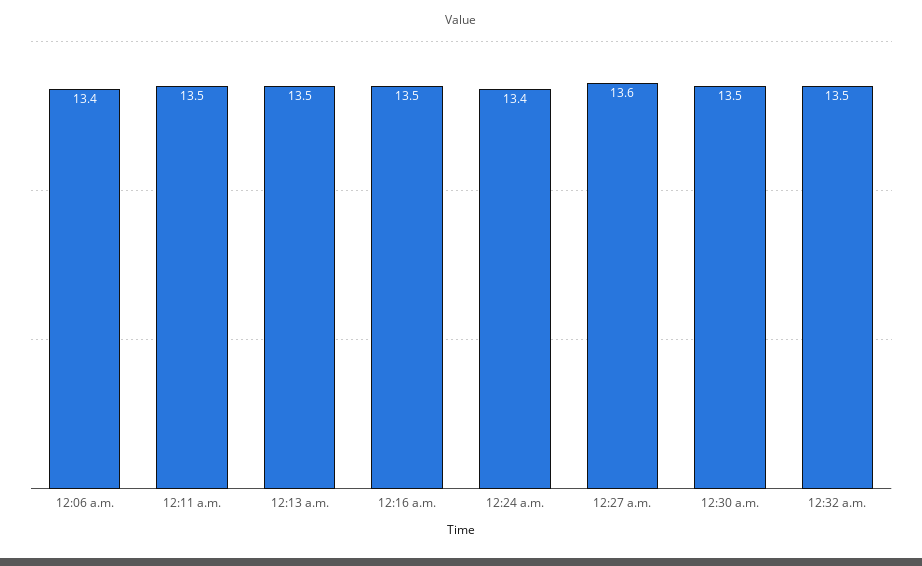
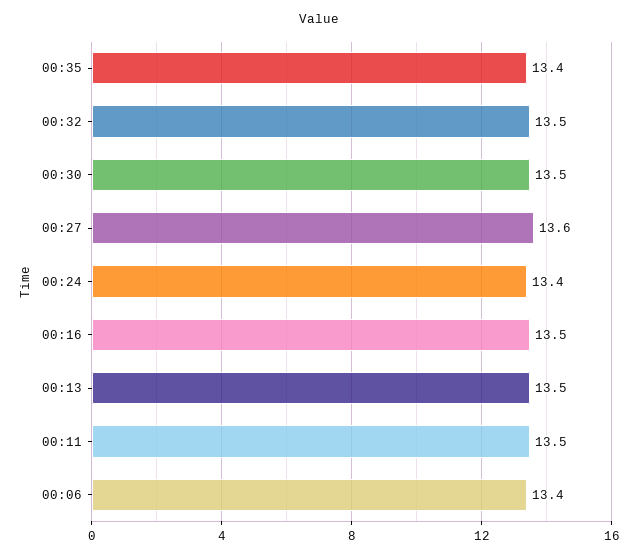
00:35: none -> 13.4

